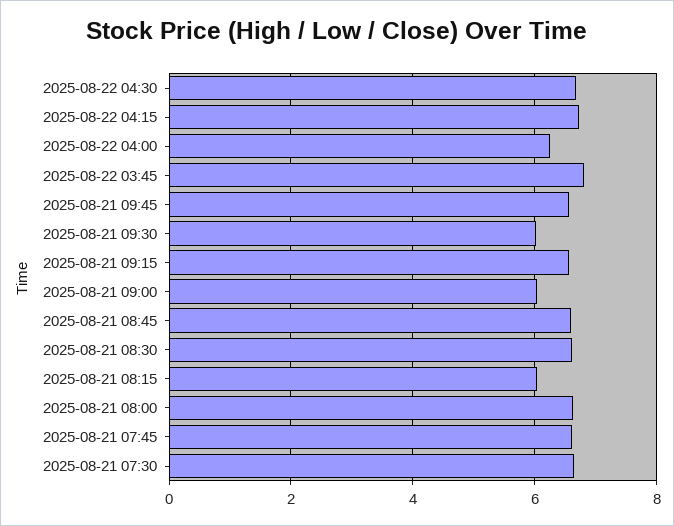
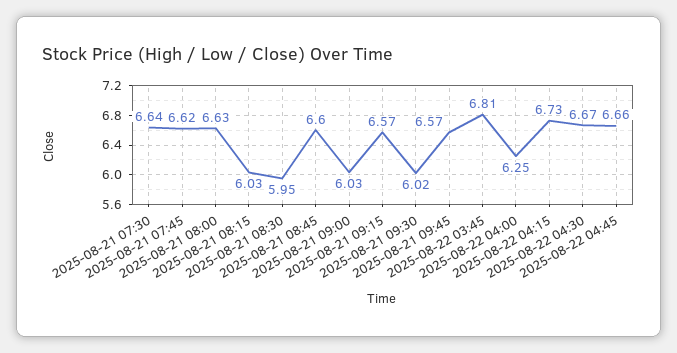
2025-08-21 08:30: 6.6 -> 5.95
2025-08-22 04:45: none -> 6.66

